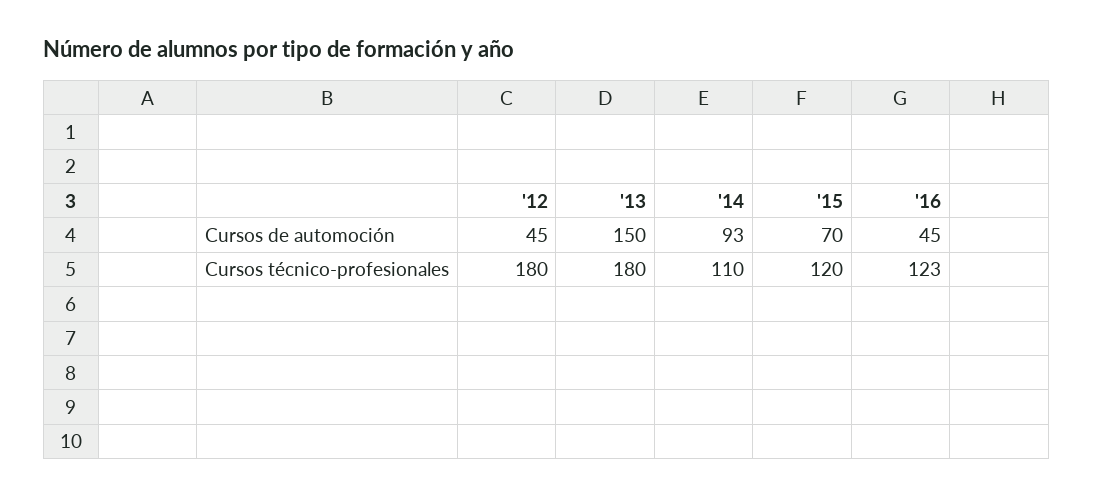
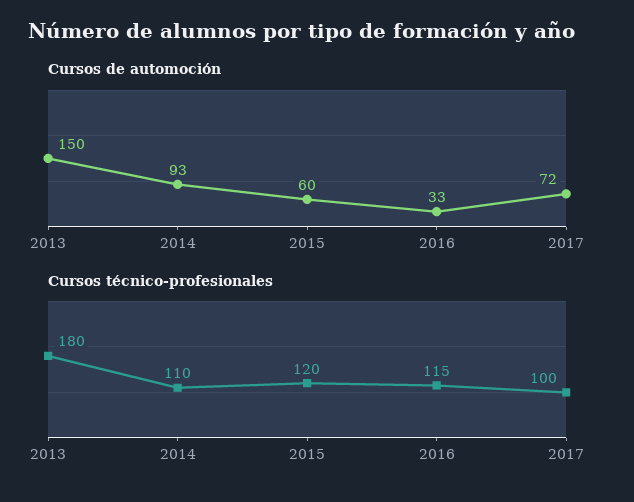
Cursos de automoción, '12: 45 -> none
Cursos de automoción, '15: 70 -> 60
Cursos de automoción, '16: 45 -> 33
Cursos técnico-profesionales, '12: 180 -> none
Cursos técnico-profesionales, '16: 123 -> 115
Cursos de automoción, 2017: none -> 72
Cursos técnico-profesionales, 2017: none -> 100

